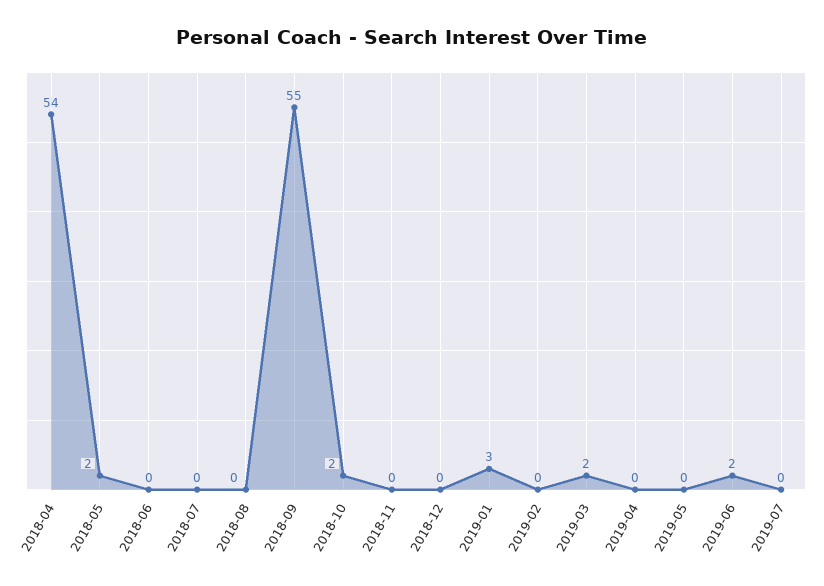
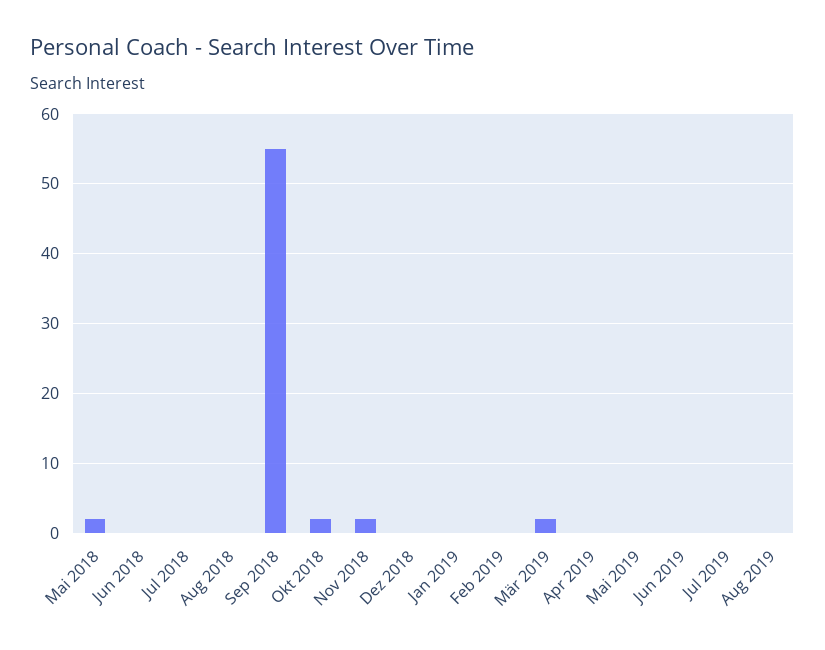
2018-04: 54 -> none
2018-11: 0 -> 2
2019-01: 3 -> 0
2019-06: 2 -> 0
Aug 2019: none -> 0

